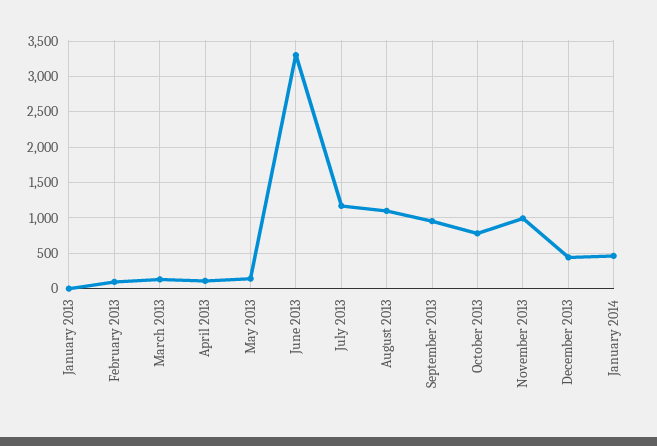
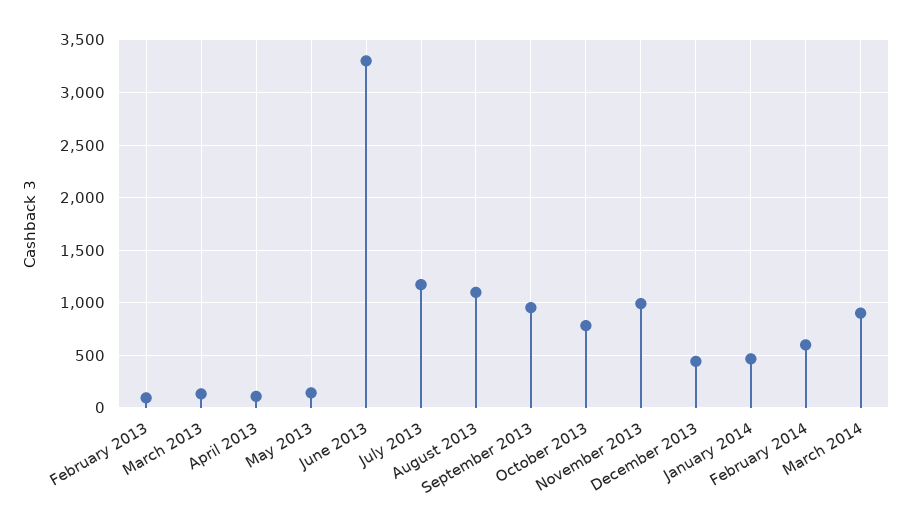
January 2013: 0 -> none
February 2014: none -> 600
March 2014: none -> 900

